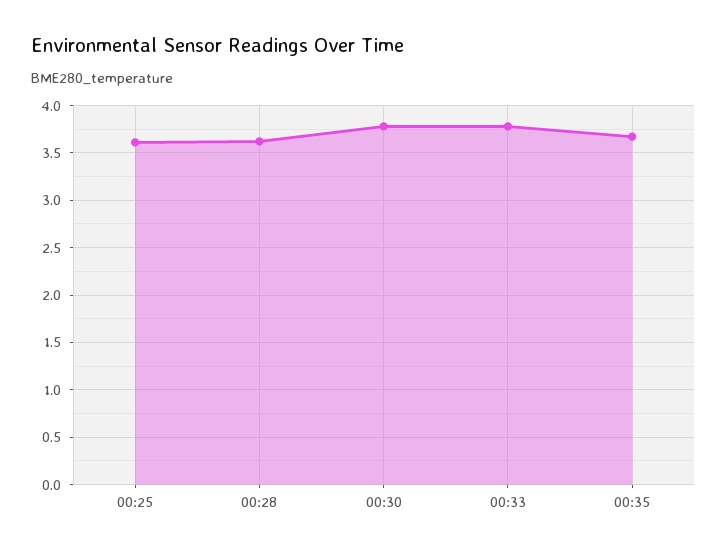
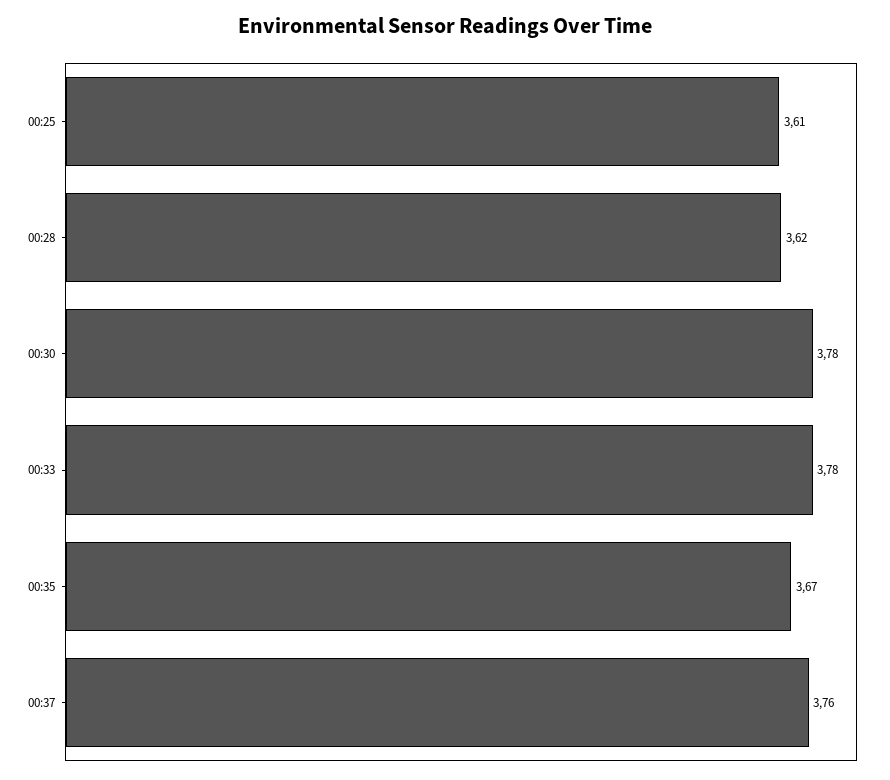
00:37: none -> 3.76

